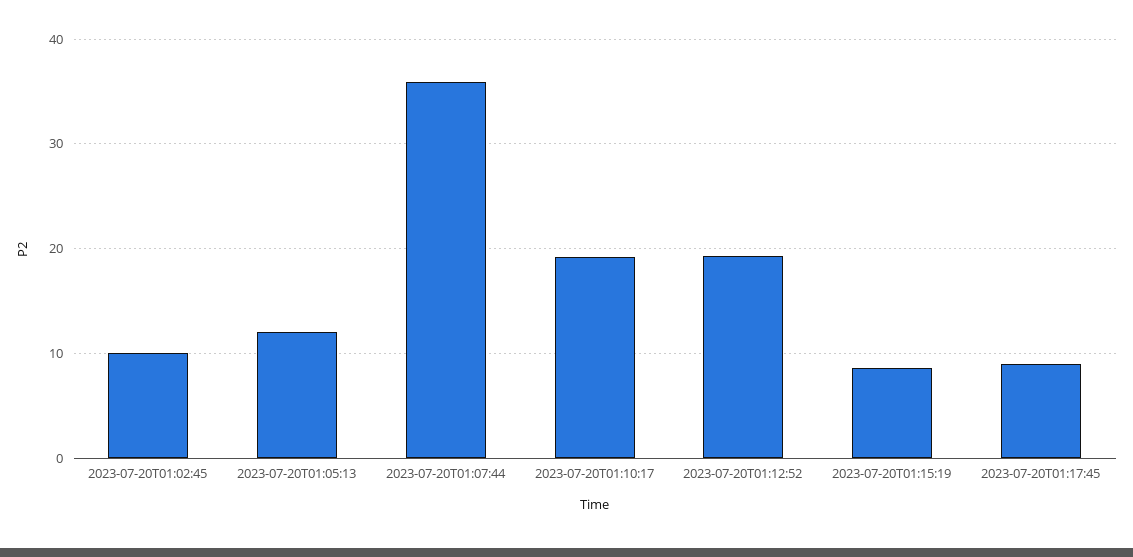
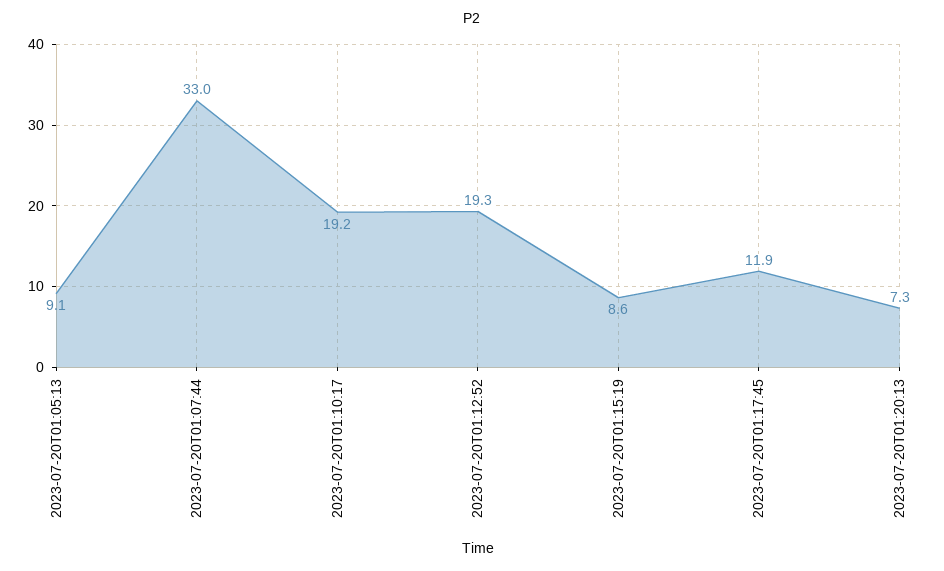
2023-07-20T01:02:45: 10 -> none
2023-07-20T01:05:13: 12 -> 9.1
2023-07-20T01:07:44: 36 -> 33
2023-07-20T01:17:45: 9 -> 11.9
2023-07-20T01:20:13: none -> 7.3

